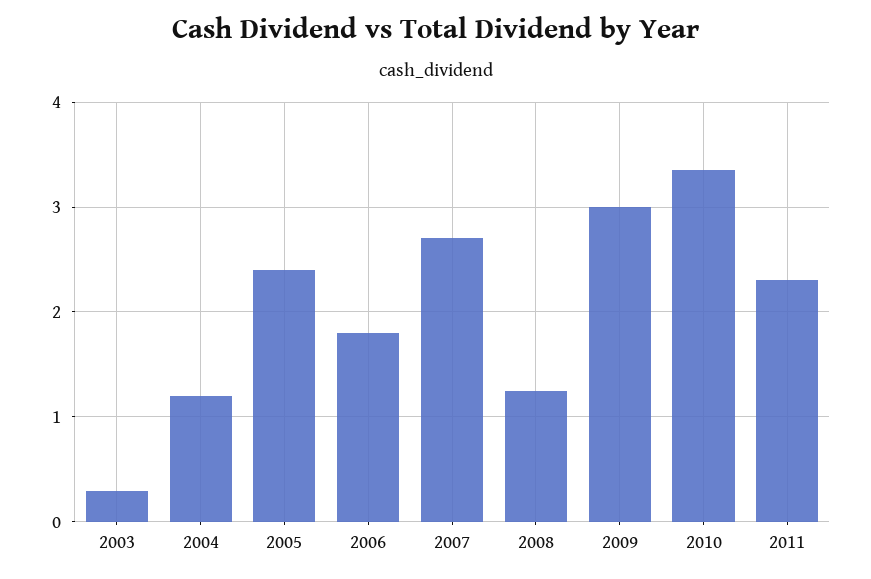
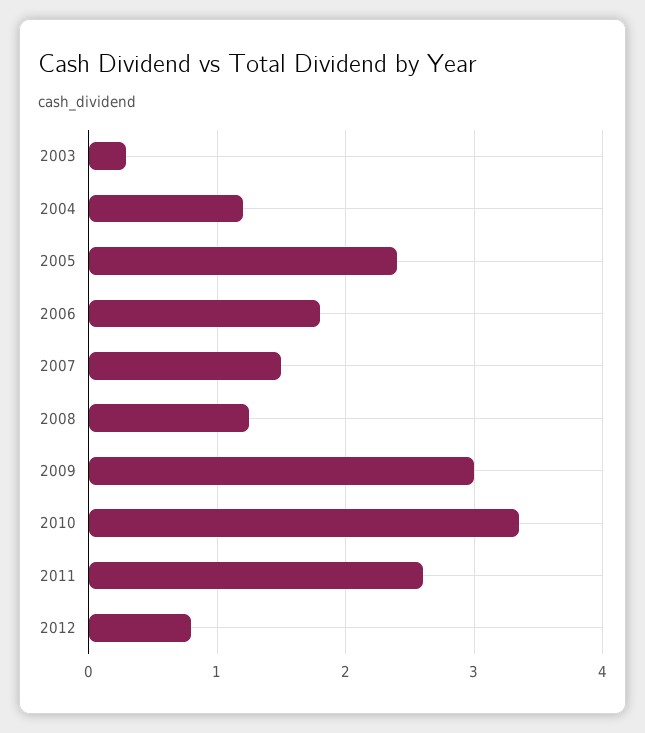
2007: 2.7 -> 1.5
2011: 2.3 -> 2.6
2012: none -> 0.8

